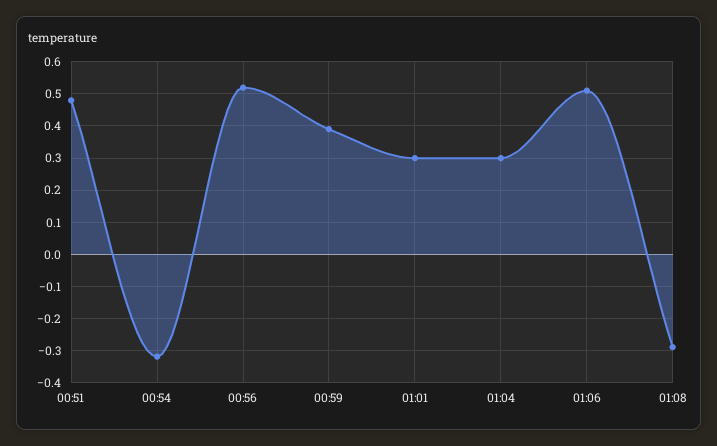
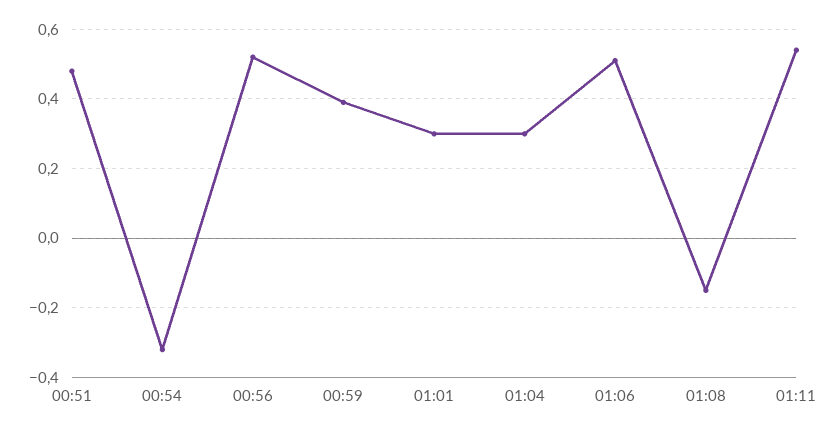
01:08: -0.3 -> -0.15
01:11: none -> 0.55

